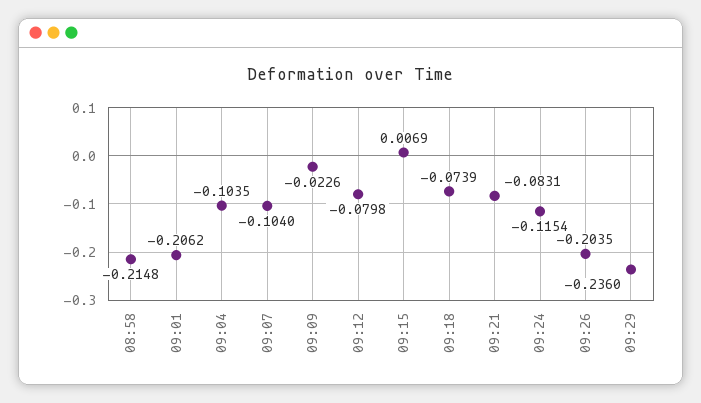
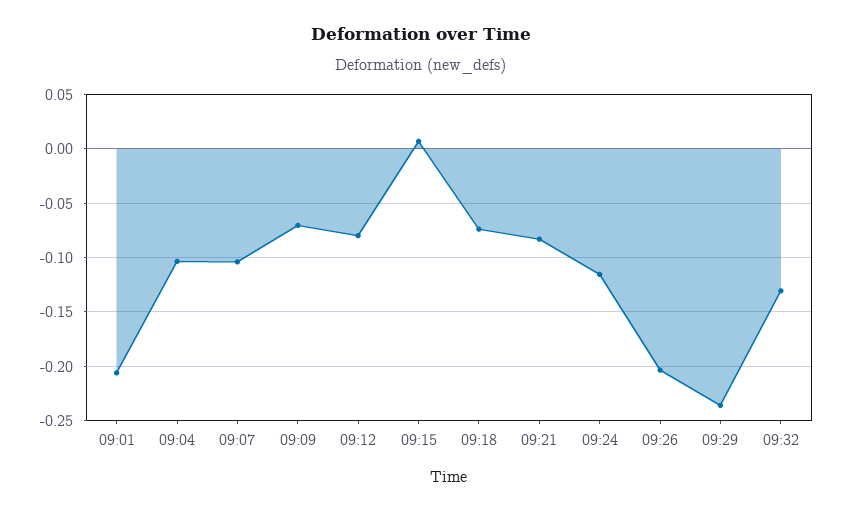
08:58: -0.2148 -> none
09:09: -0.0226 -> -0.07
09:32: none -> -0.13

